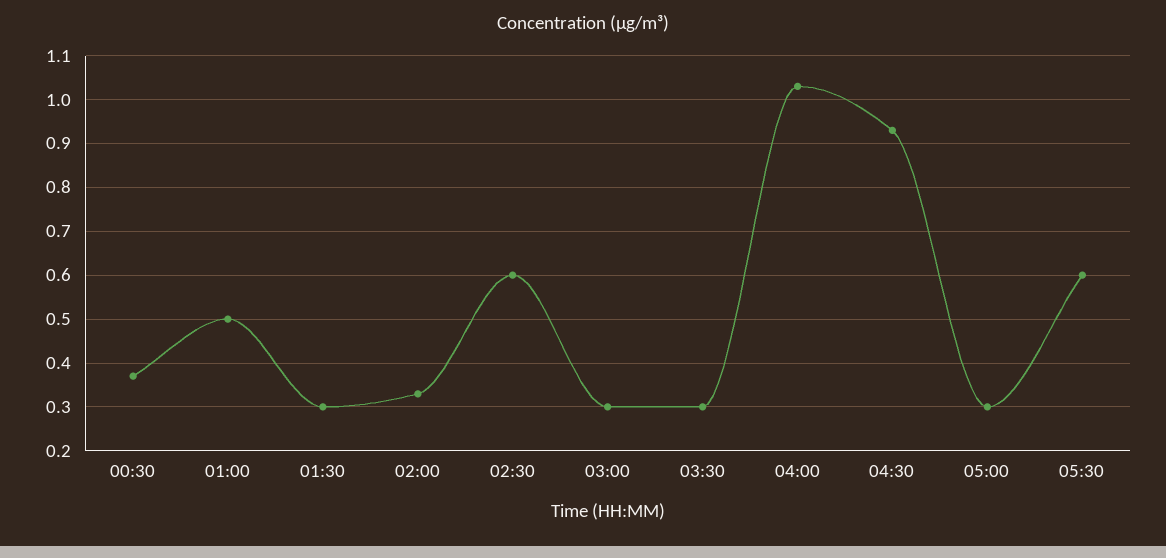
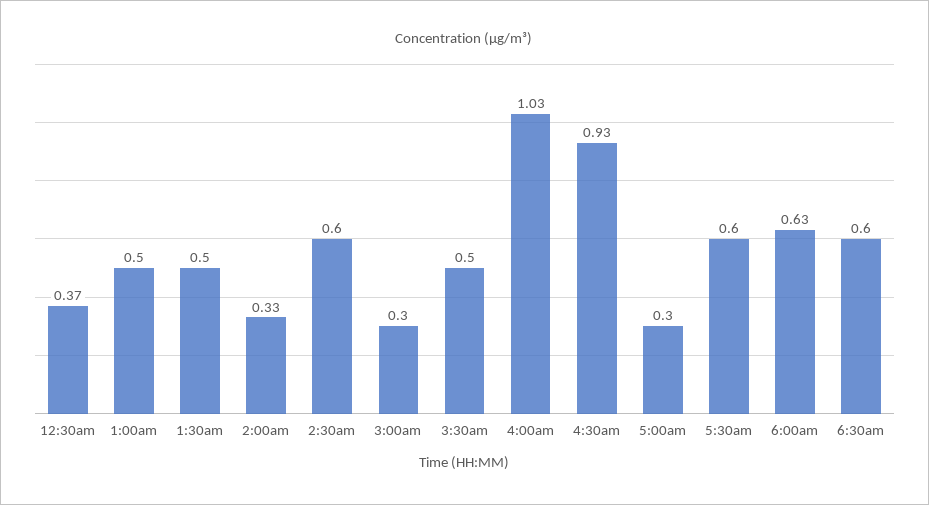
01:30: 0.3 -> 0.5
03:30: 0.3 -> 0.5
6:00am: none -> 0.63
6:30am: none -> 0.6

